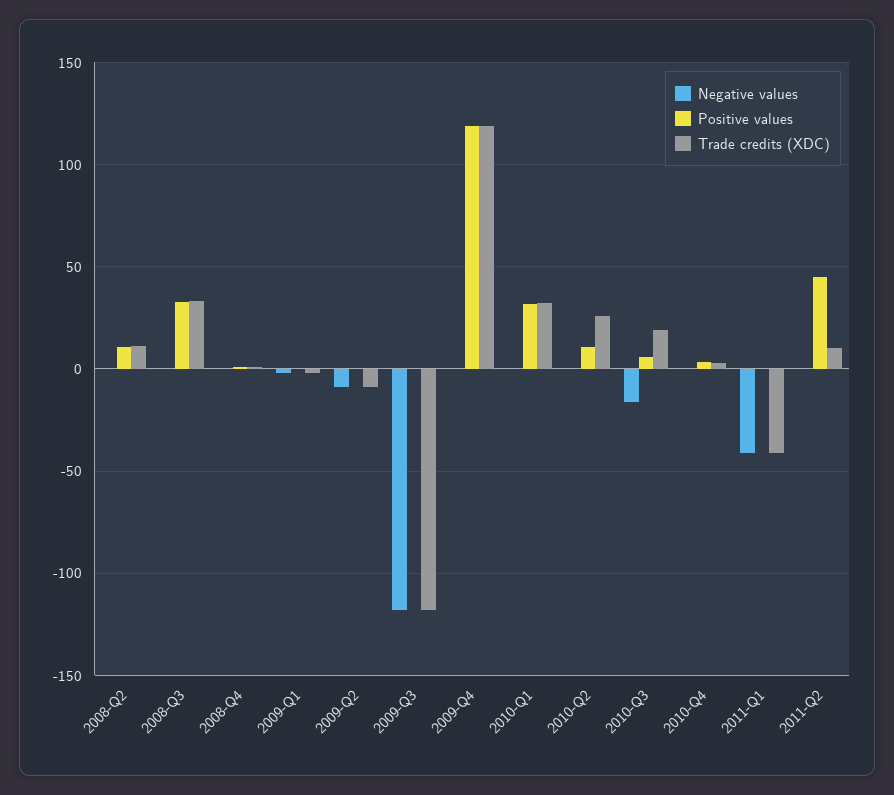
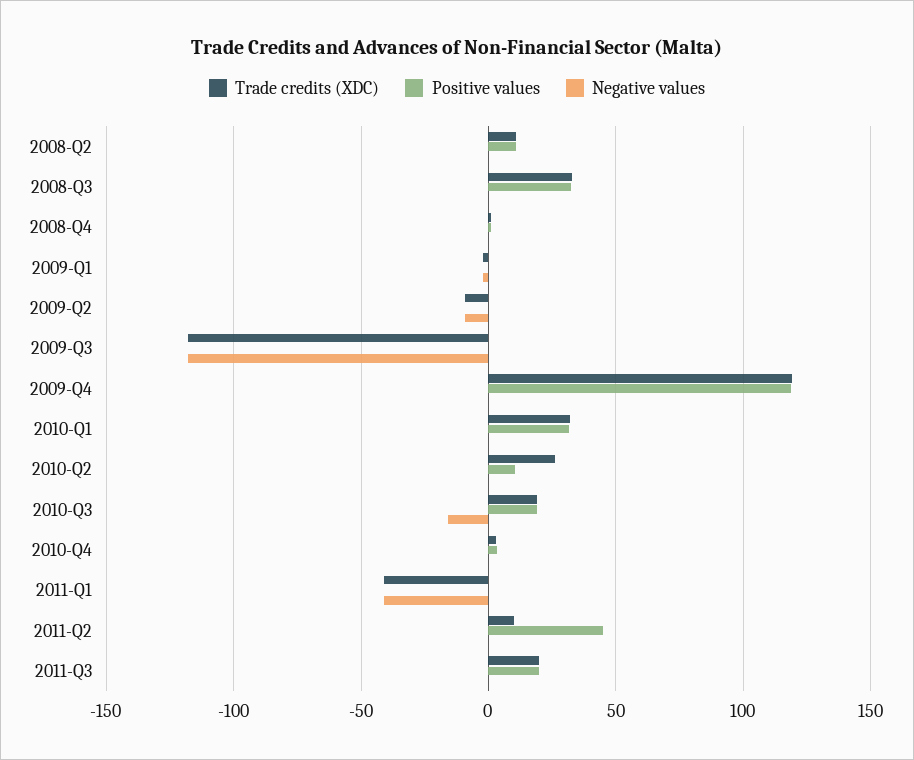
Positive values, 2010-Q3: 5 -> 20
Trade credits (XDC), 2011-Q3: none -> 20
Positive values, 2011-Q3: none -> 20
Negative values, 2011-Q3: none -> 0

